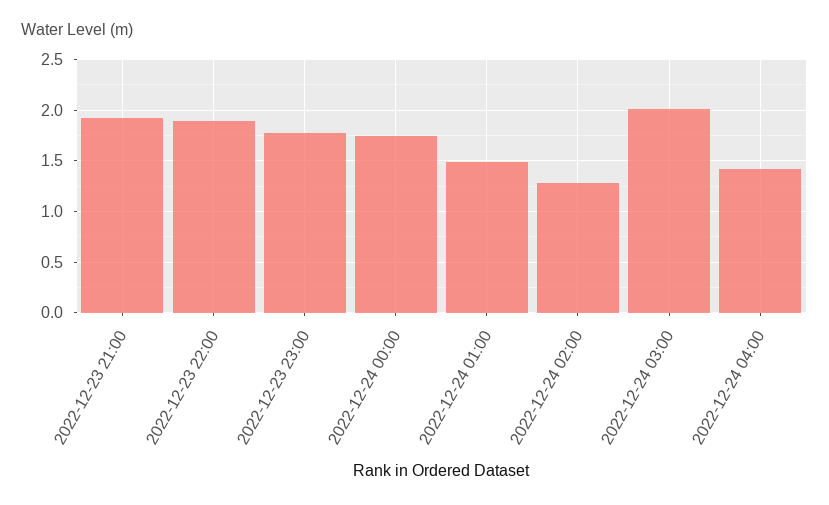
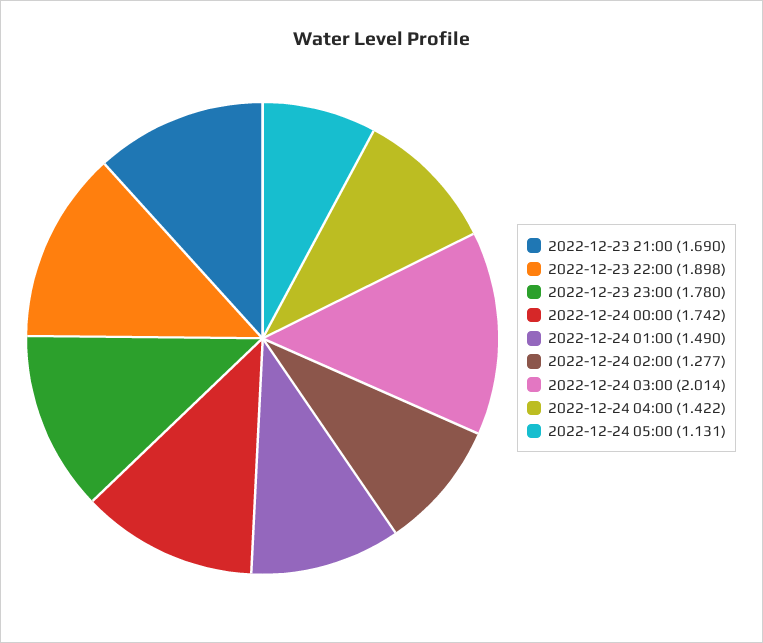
2022-12-23 21:00: 1.9 -> 1.69
2022-12-24 05:00: none -> 1.131

